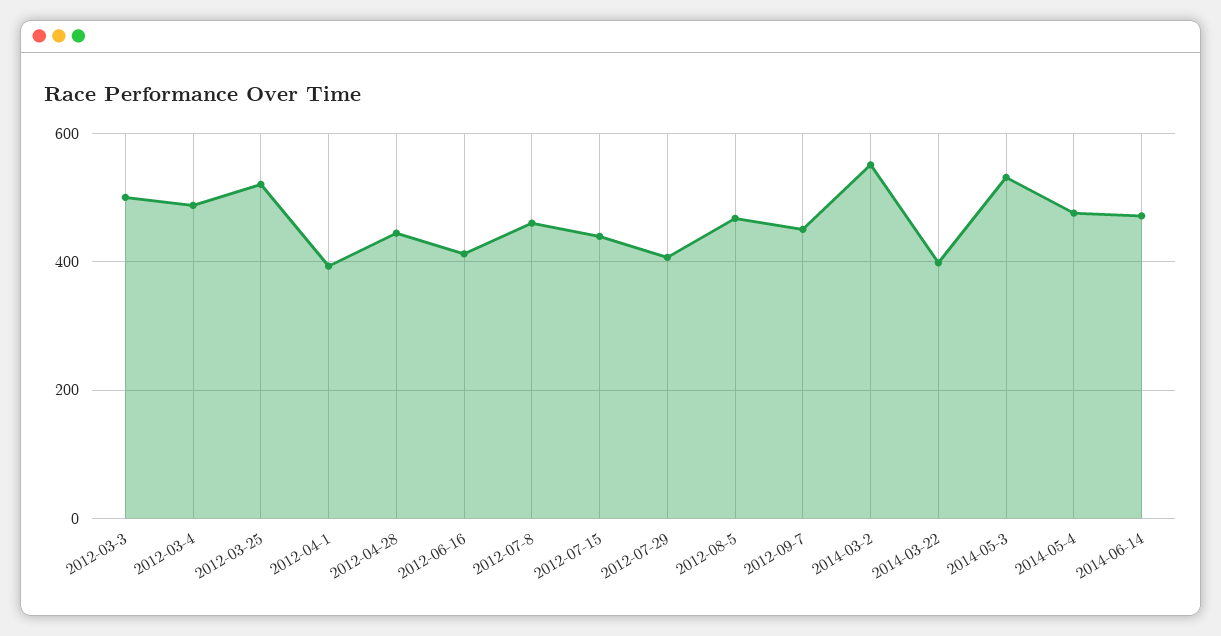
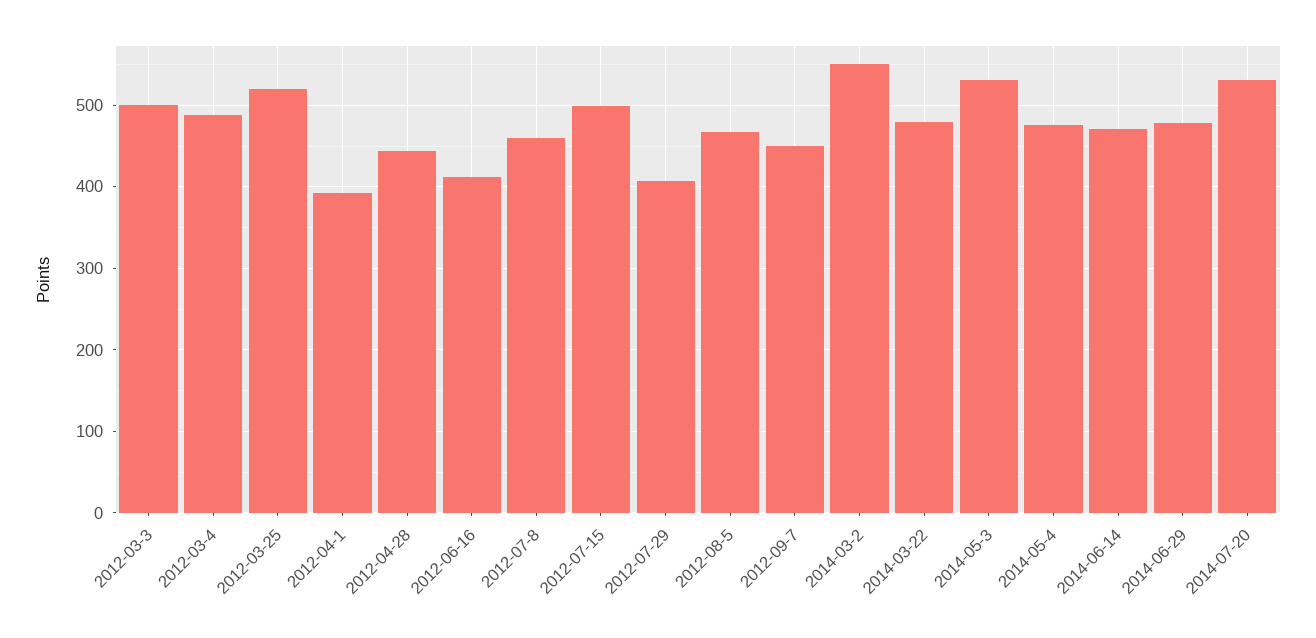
2012-07-15: 440 -> 500
2014-03-22: 400 -> 480
2014-06-29: none -> 480
2014-07-20: none -> 530

